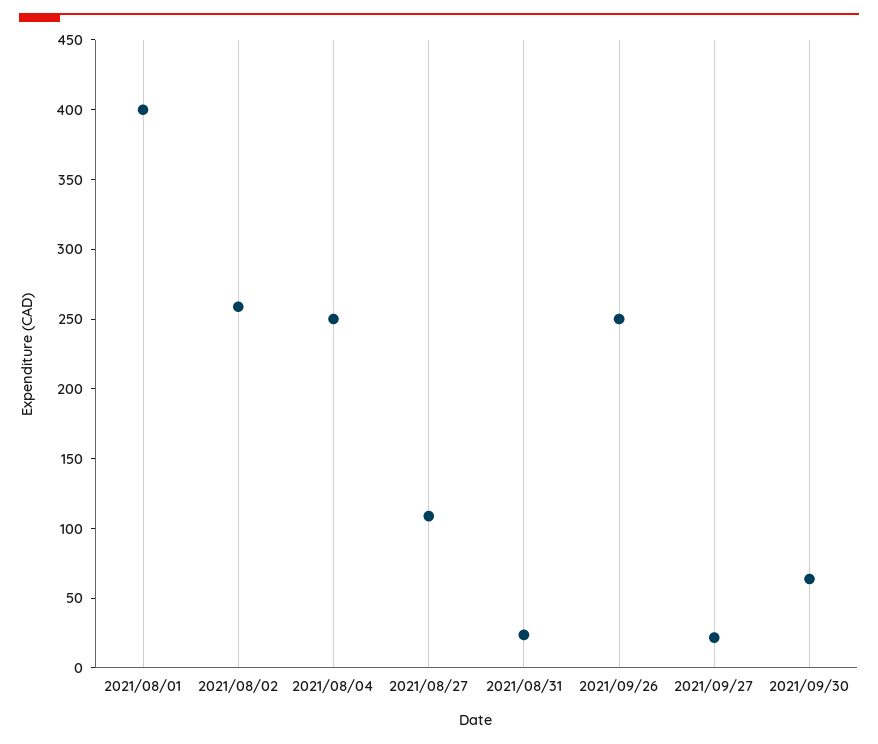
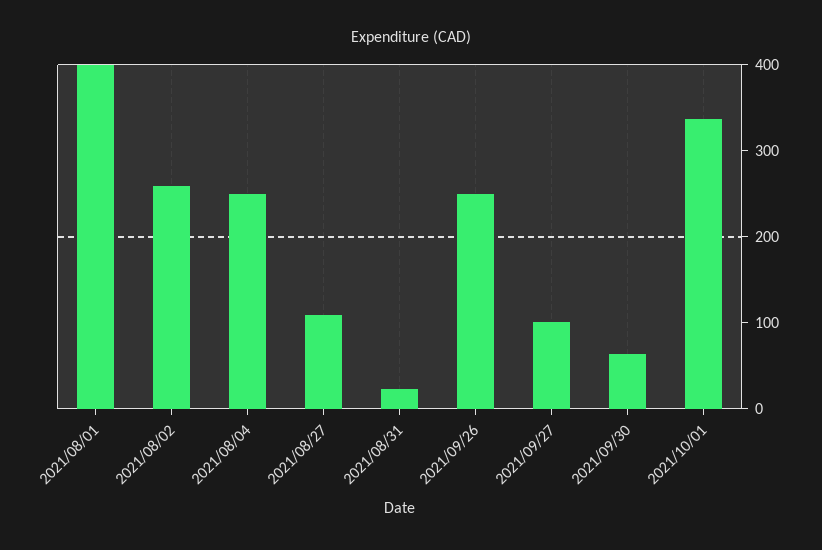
2021/09/27: 20 -> 100
2021/10/01: none -> 340

